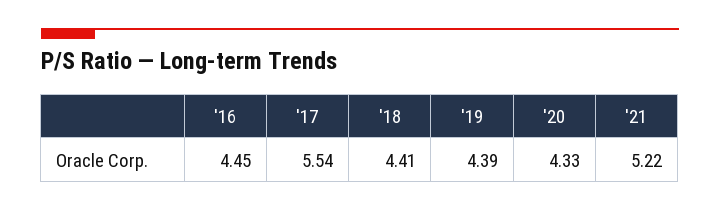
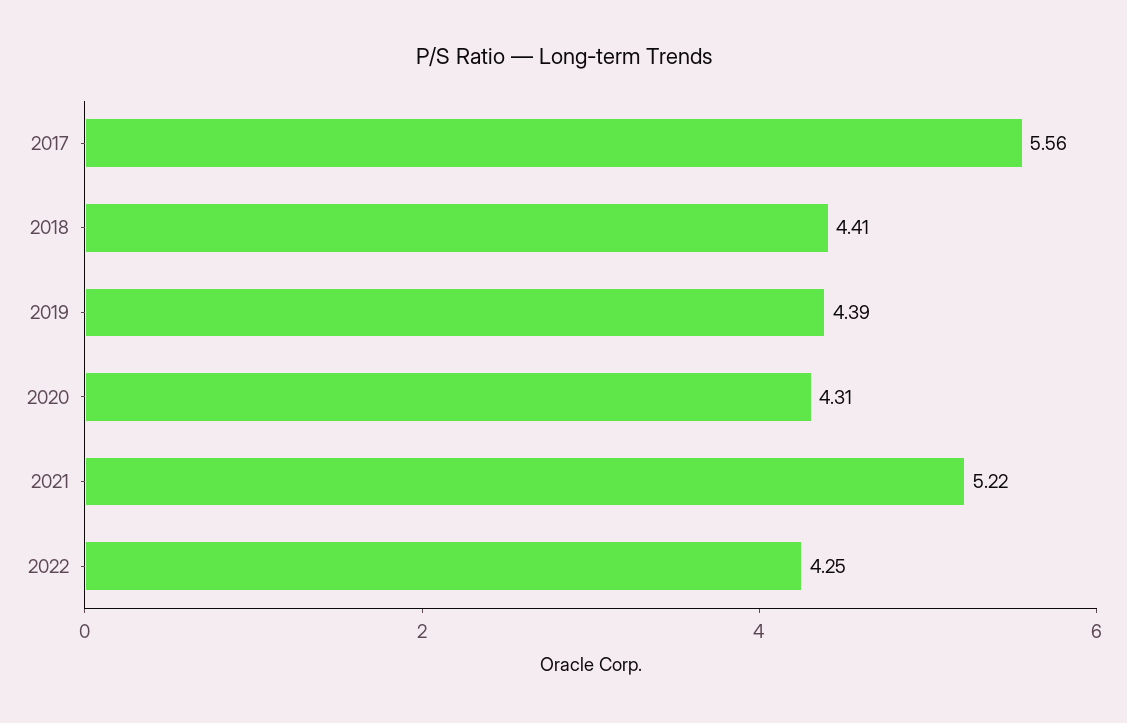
'16: 4.45 -> none
'17: 5.54 -> 5.56
'20: 4.33 -> 4.31
2022: none -> 4.25

